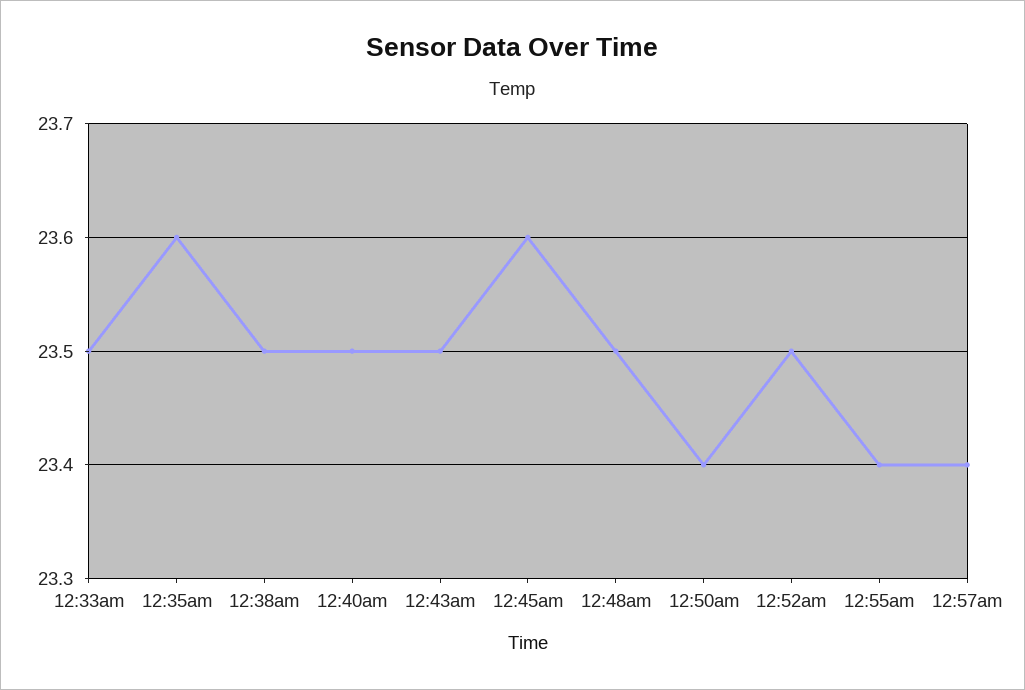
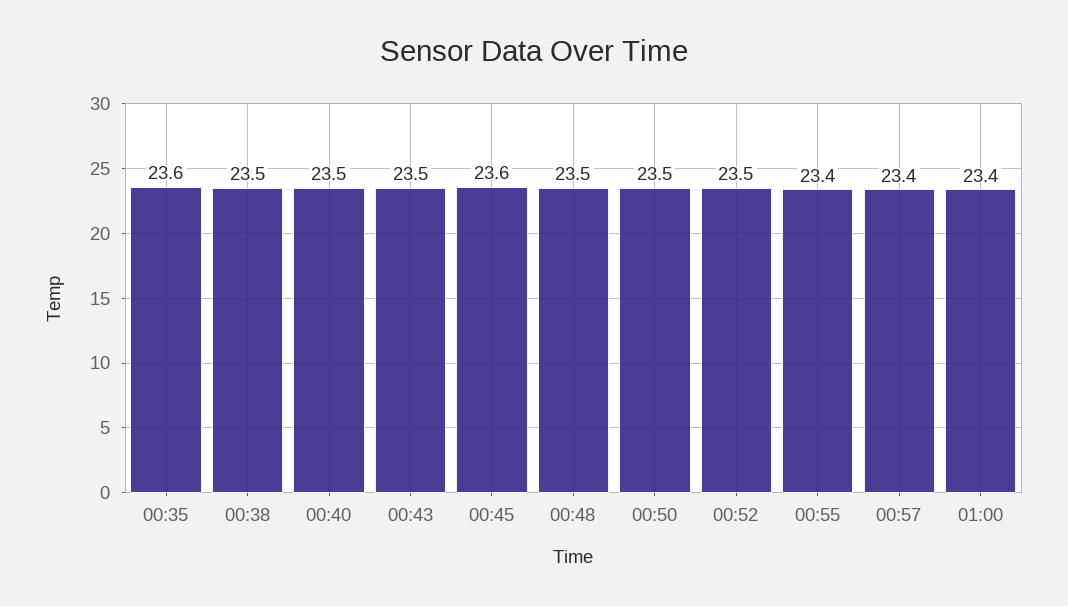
12:33am: 23.5 -> none
12:50am: 23.4 -> 23.5
01:00: none -> 23.4

